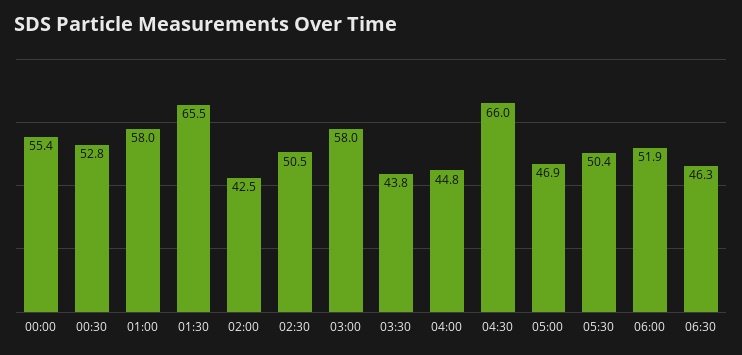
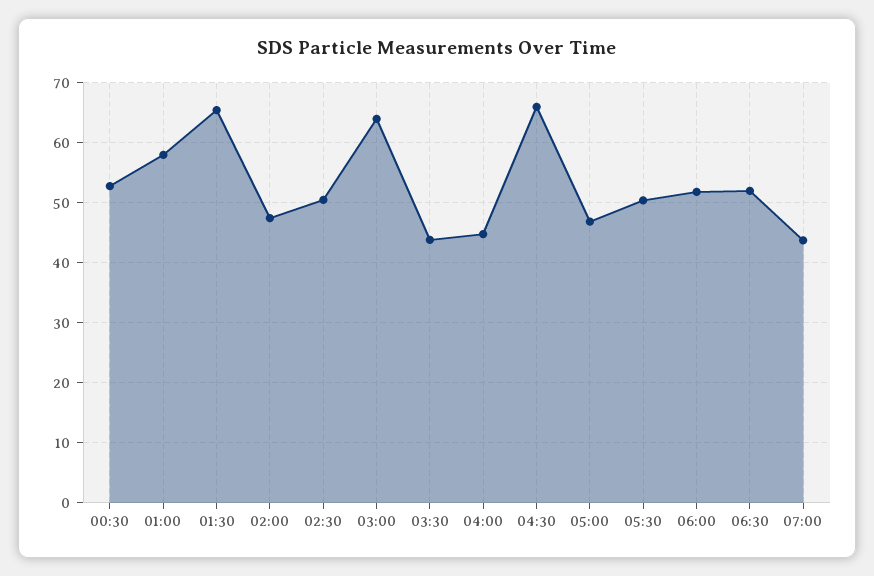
00:00: 55.4 -> none
02:00: 42.5 -> 48
03:00: 58 -> 64
06:30: 46.3 -> 52
07:00: none -> 44

